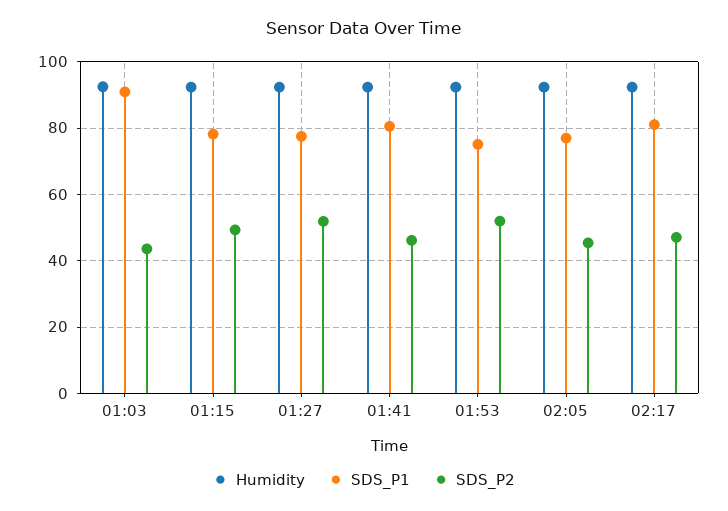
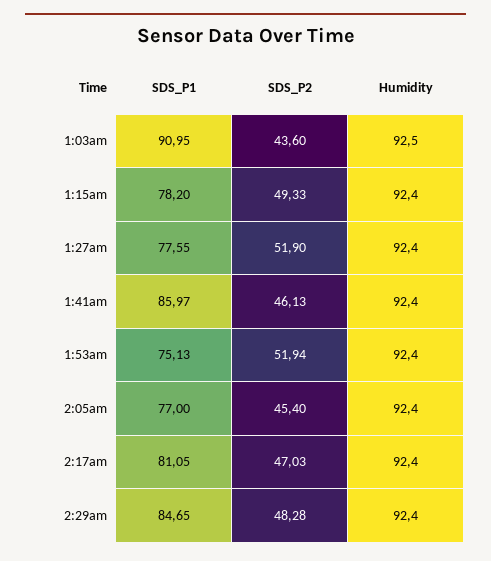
SDS_P1, 01:41: 80 -> 85.97
SDS_P1, 2:29am: none -> 84.65
SDS_P2, 2:29am: none -> 48.28
Humidity, 2:29am: none -> 92.4

